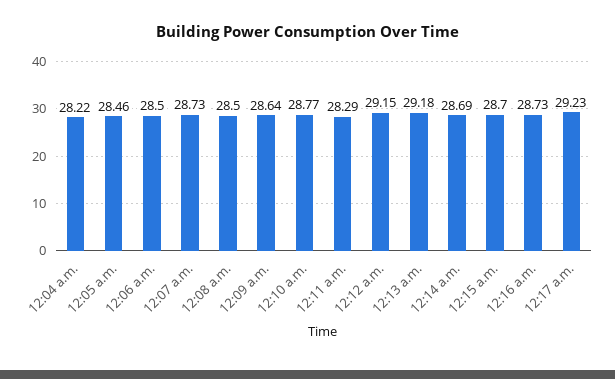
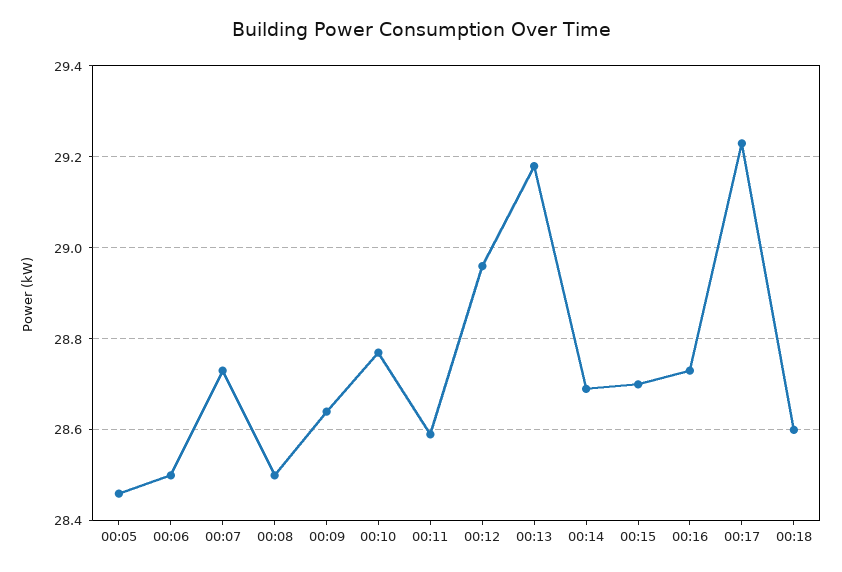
12:04 a.m.: 28.22 -> none
12:11 a.m.: 28.29 -> 28.6
12:12 a.m.: 29.15 -> 28.95
00:18: none -> 28.6

